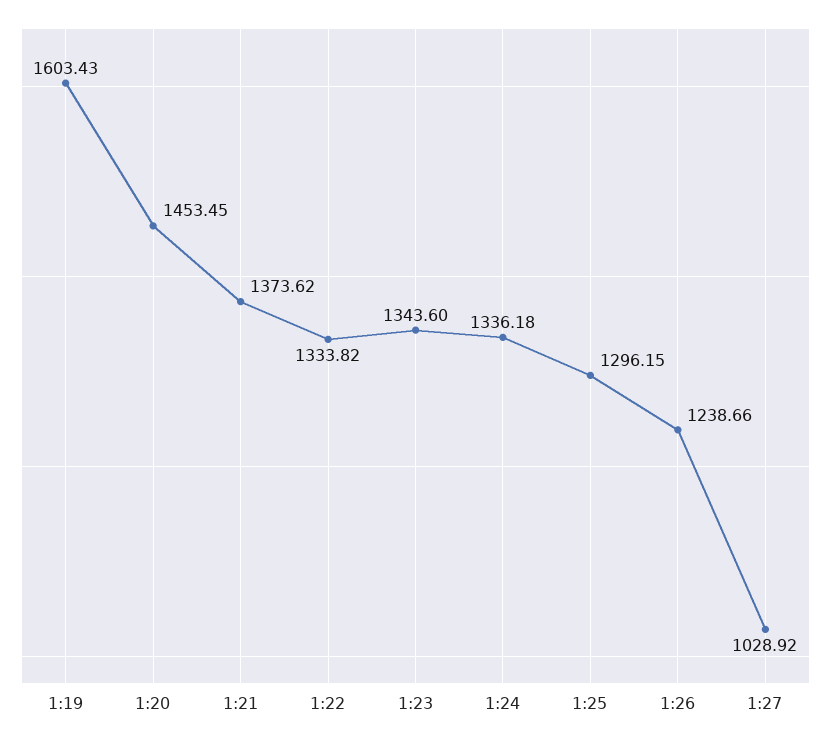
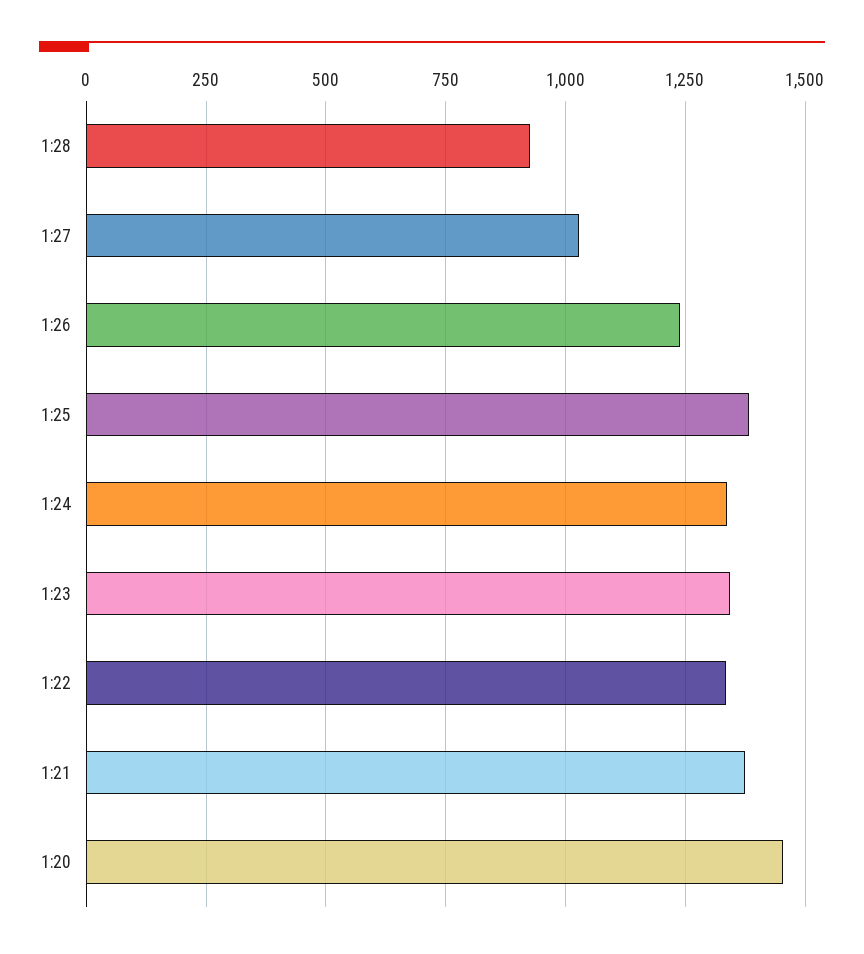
1:19: 1603.43 -> none
1:25: 1296.15 -> 1375
1:28: none -> 925

